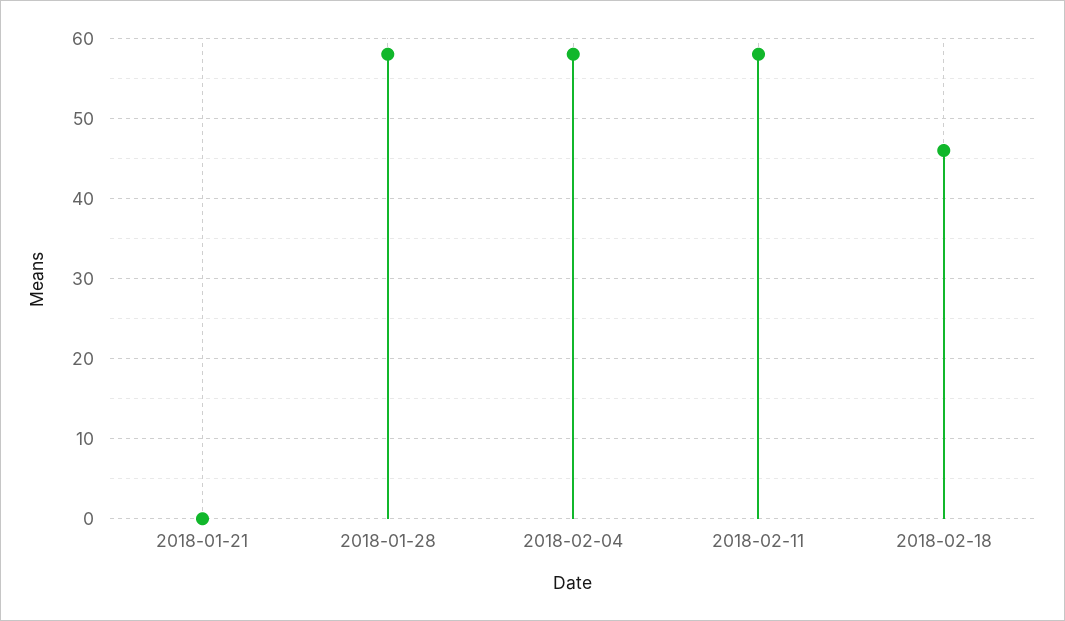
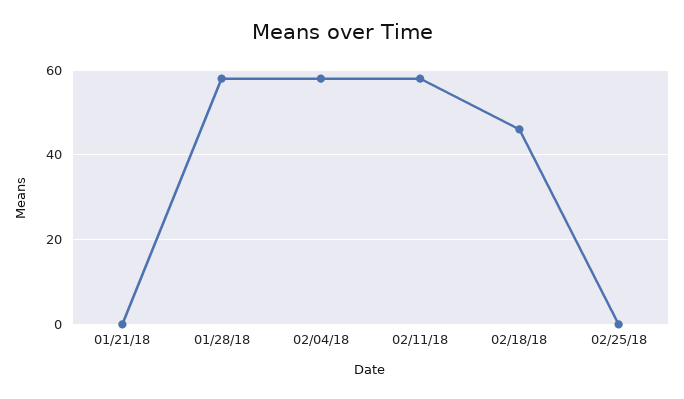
02/25/18: none -> 0

